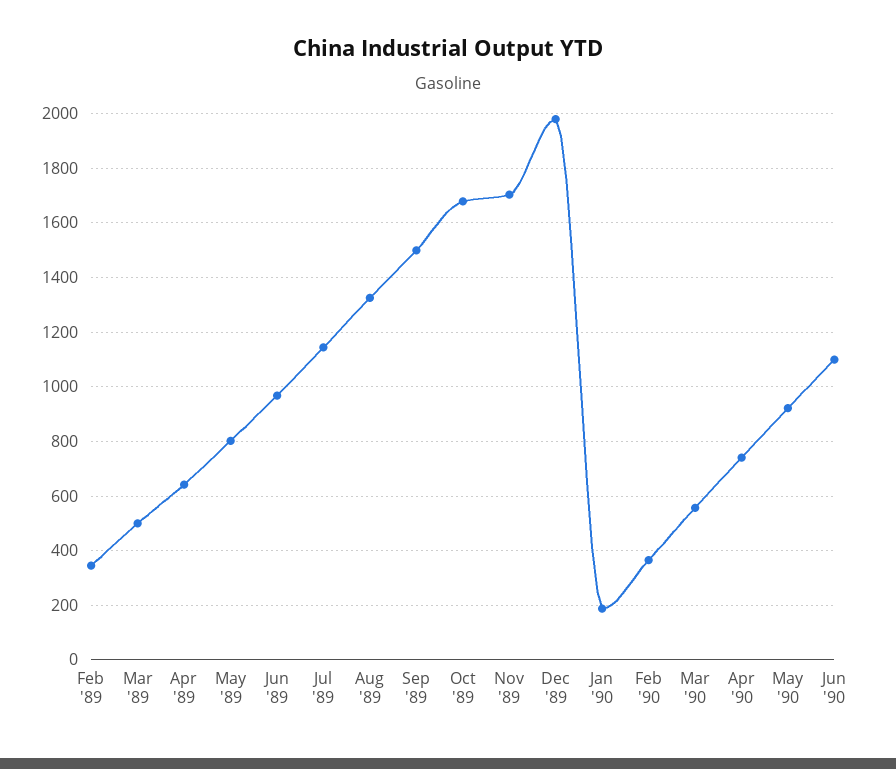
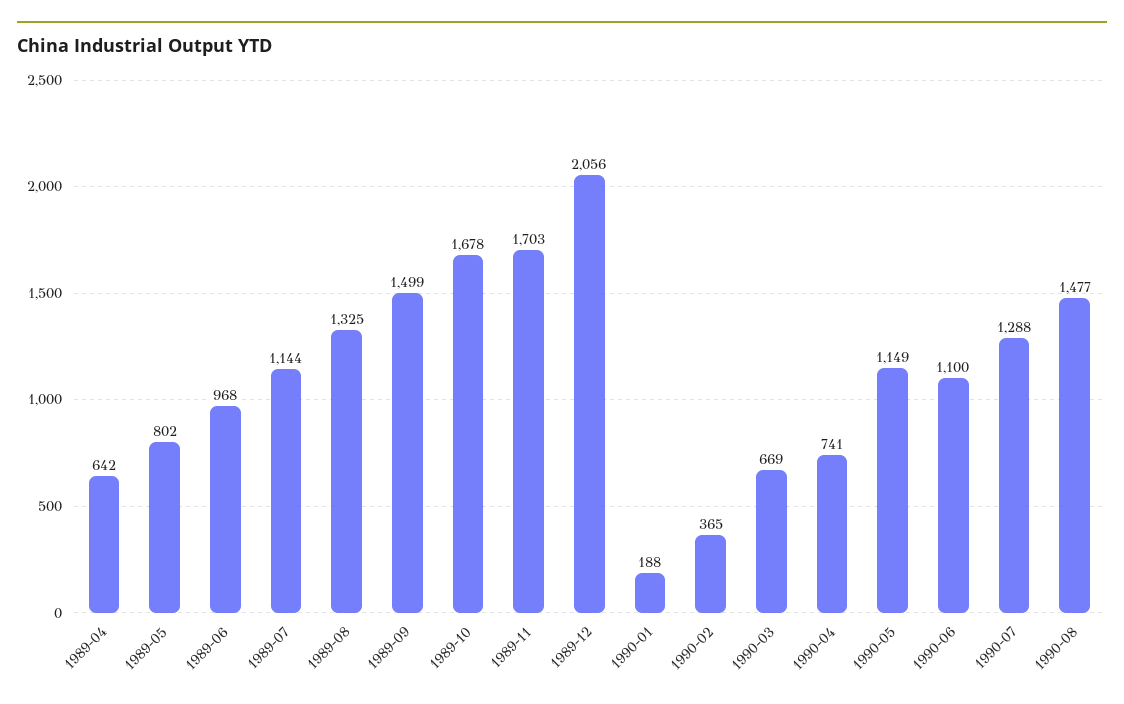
Feb '89: 350 -> none
Mar '89: 500 -> none
Dec '89: 1975 -> 2056
Mar '90: 550 -> 669
May '90: 925 -> 1149
1990-07: none -> 1288
1990-08: none -> 1477

